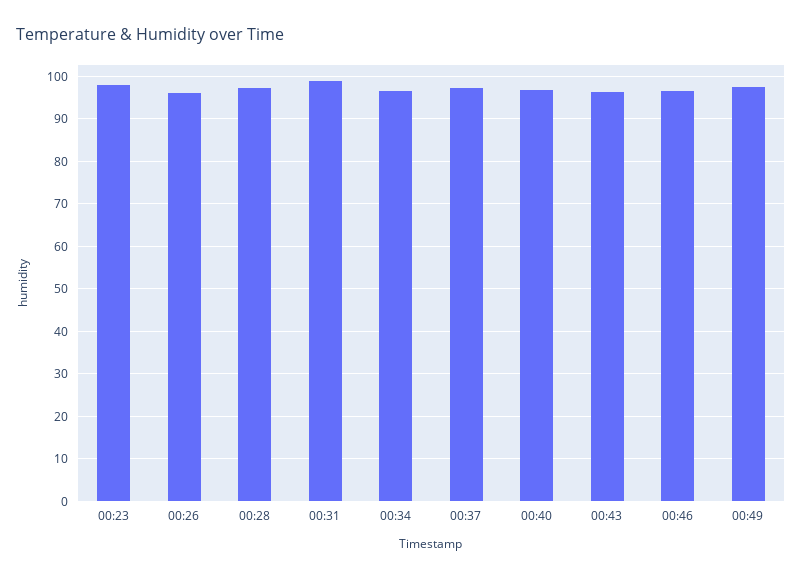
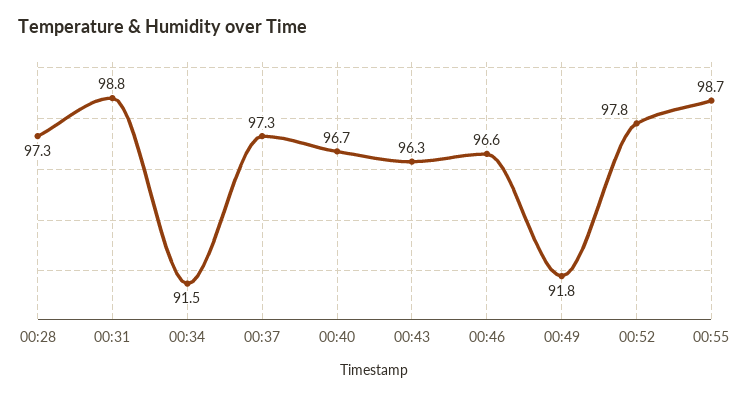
00:23: 98 -> none
00:26: 96 -> none
00:34: 96 -> 91.5
00:49: 98 -> 91.8
00:52: none -> 97.8
00:55: none -> 98.7

